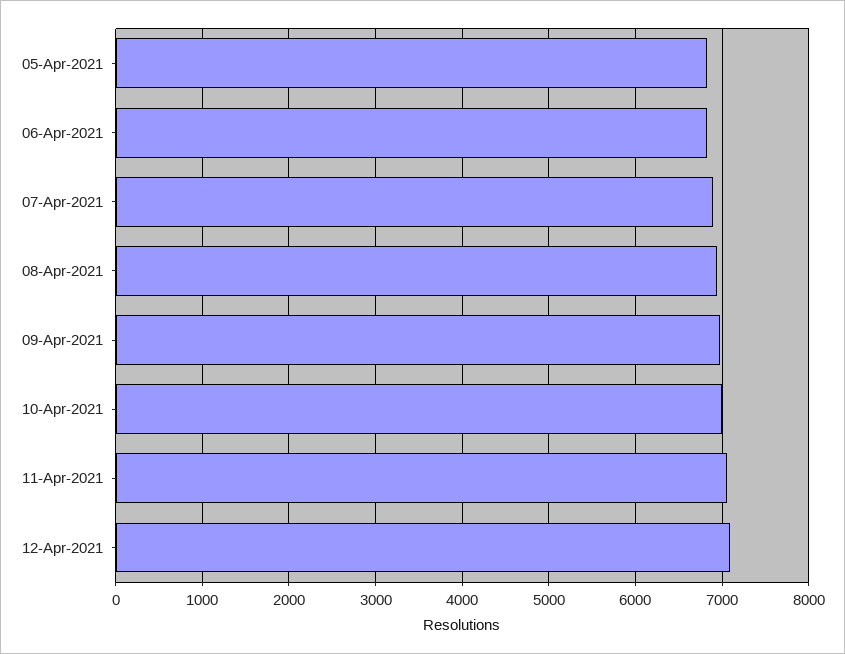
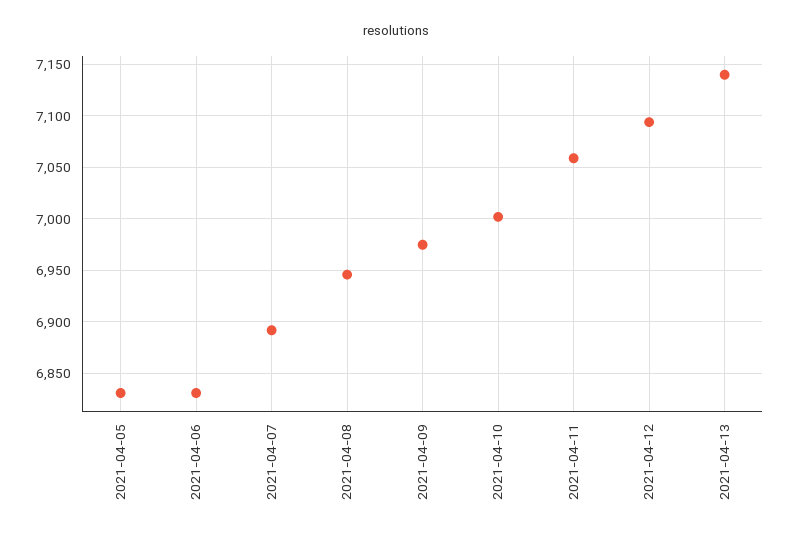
2021-04-13: none -> 7140

